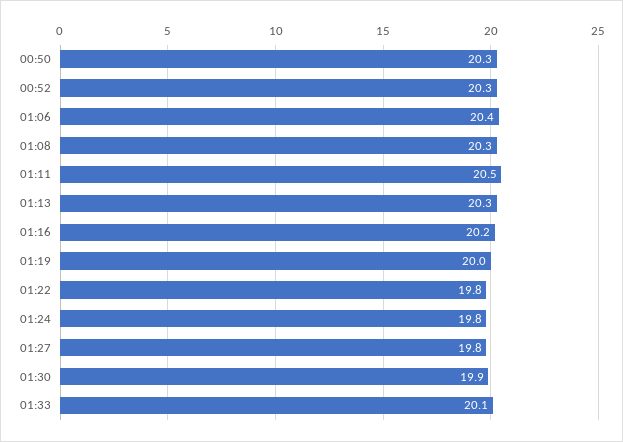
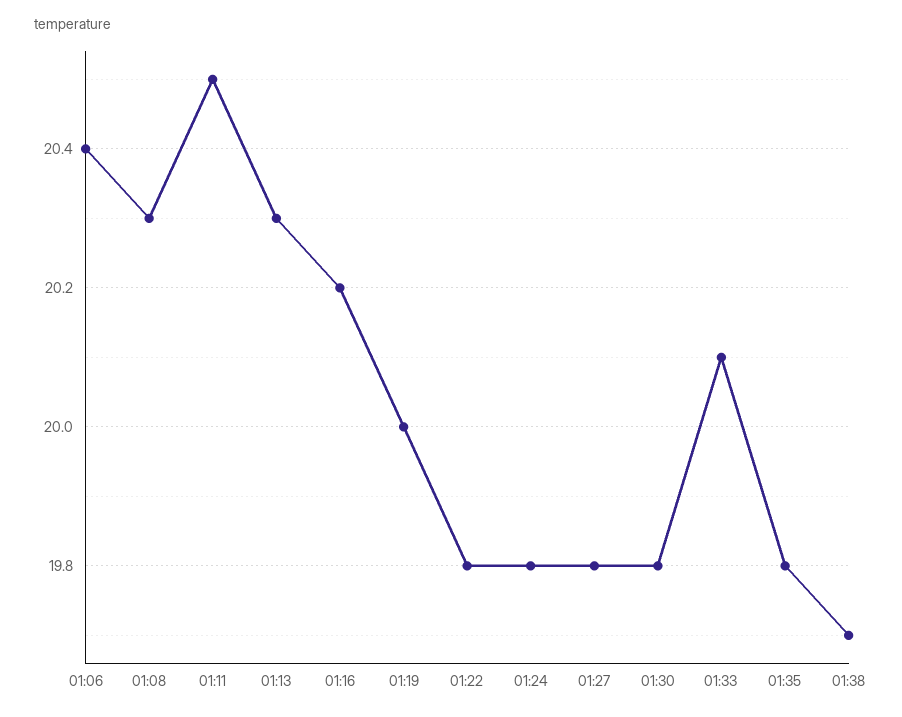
00:50: 20.3 -> none
00:52: 20.3 -> none
01:30: 19.9 -> 19.8
01:35: none -> 19.8
01:38: none -> 19.7

